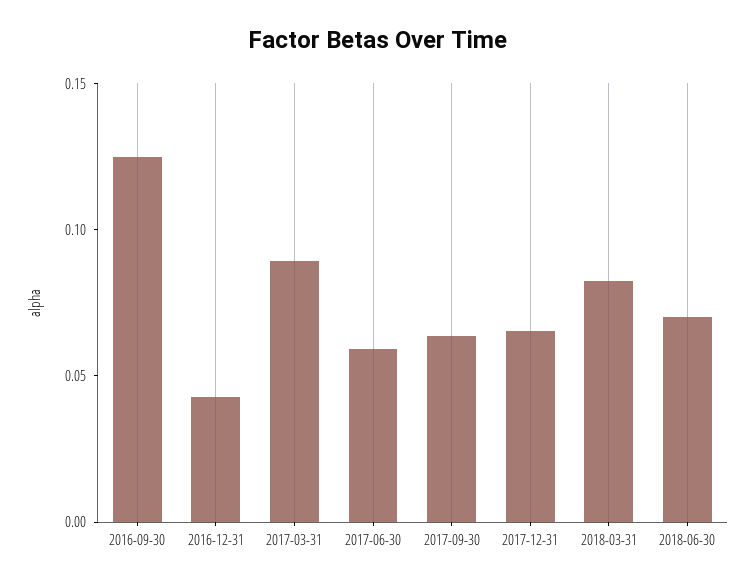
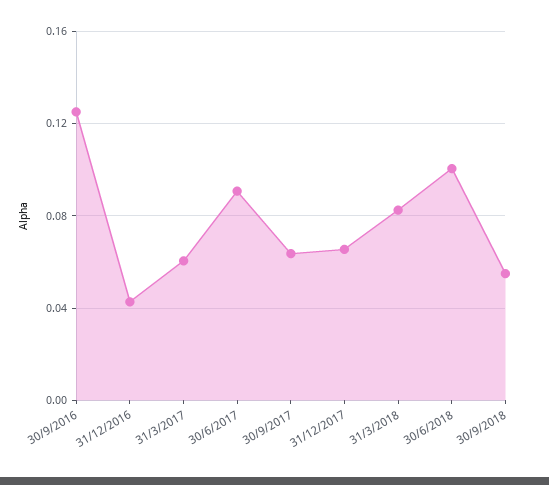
2017-03-31: 0.09 -> 0.06
2017-06-30: 0.06 -> 0.09
2018-06-30: 0.07 -> 0.1
30/9/2018: none -> 0.055

